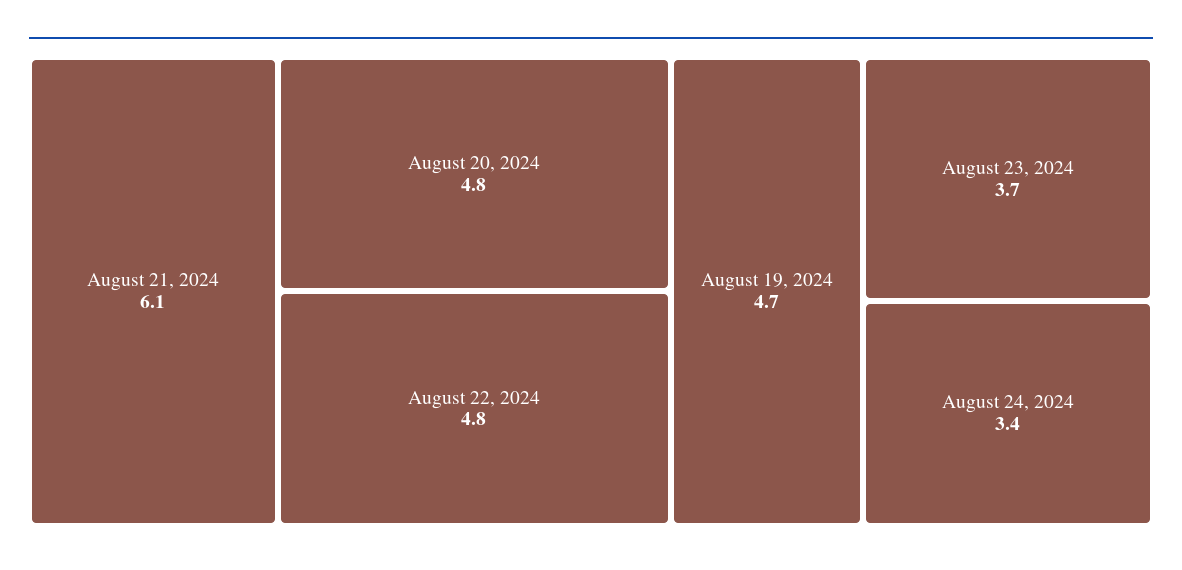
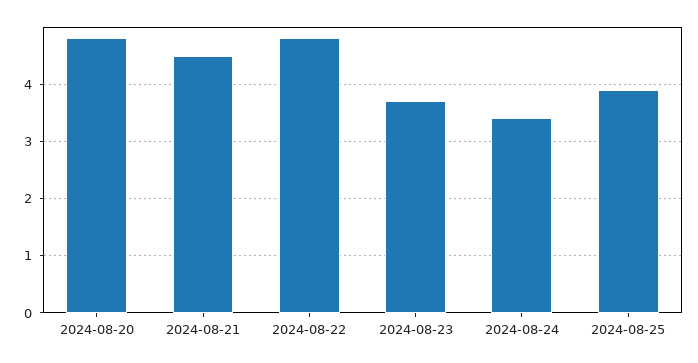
August 21, 2024: 6.1 -> 4.5
August 19, 2024: 4.7 -> none
2024-08-25: none -> 4

